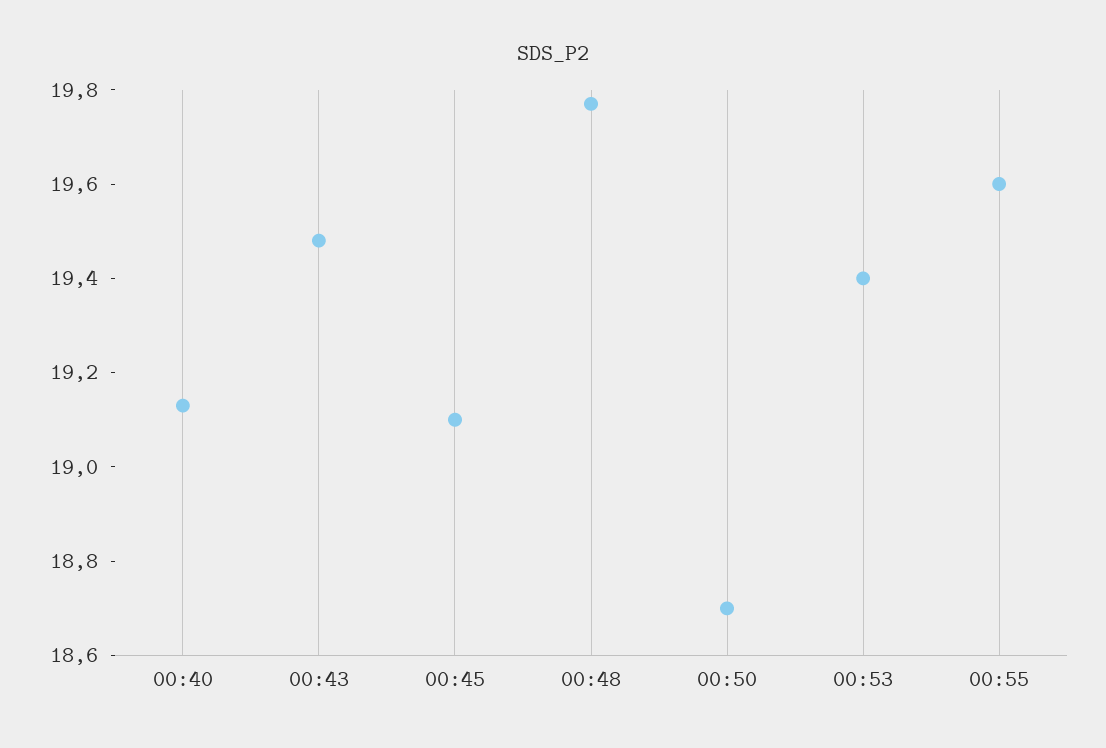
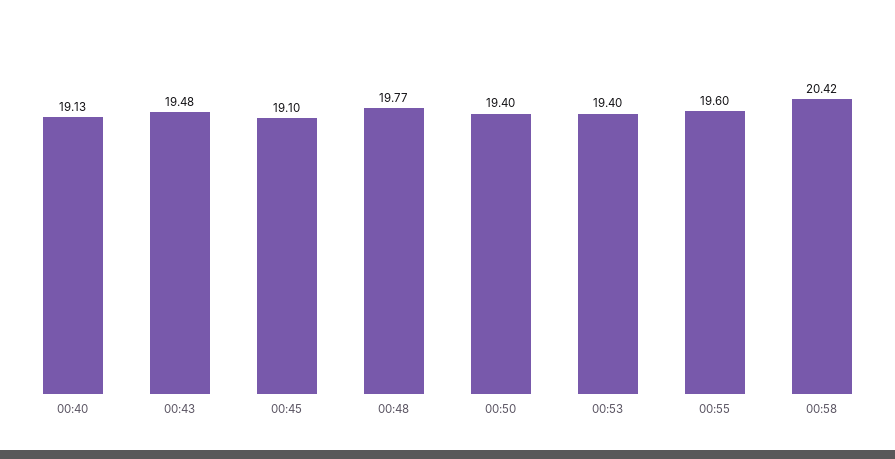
00:50: 18.7 -> 19.4
00:58: none -> 20.42

